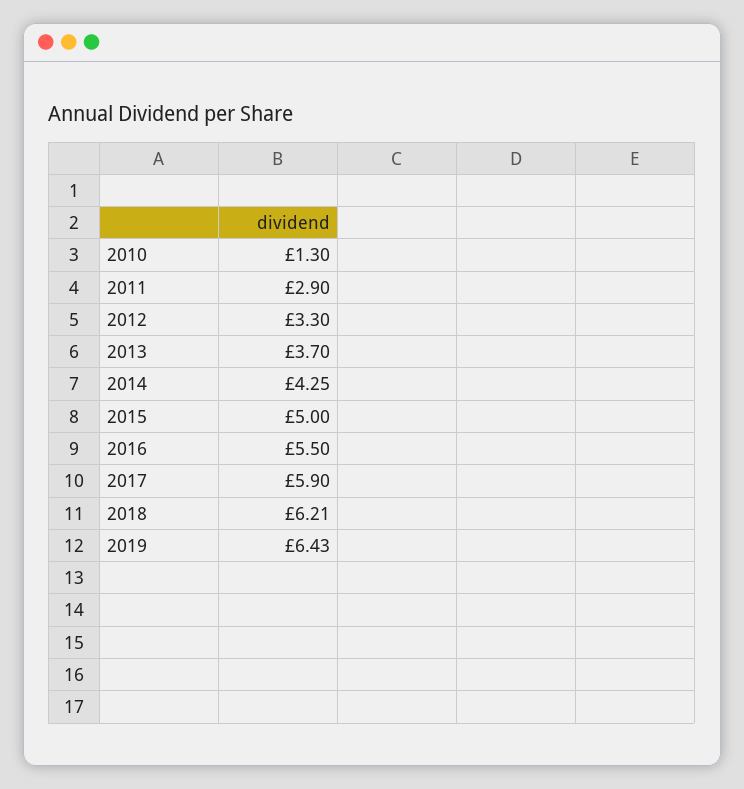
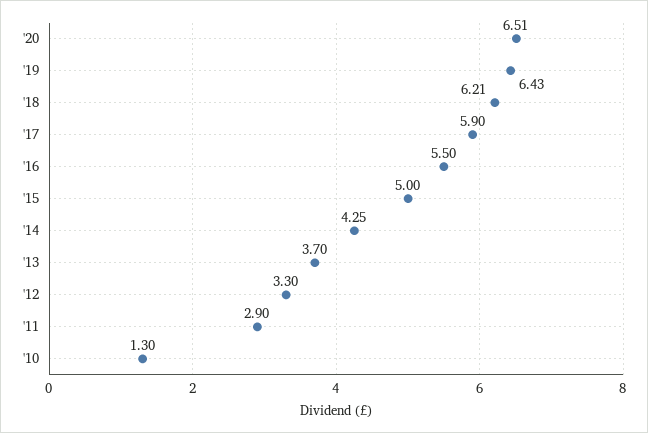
'20: none -> 6.51

